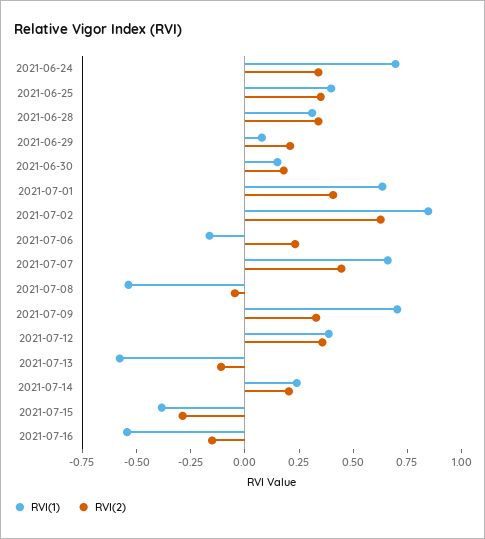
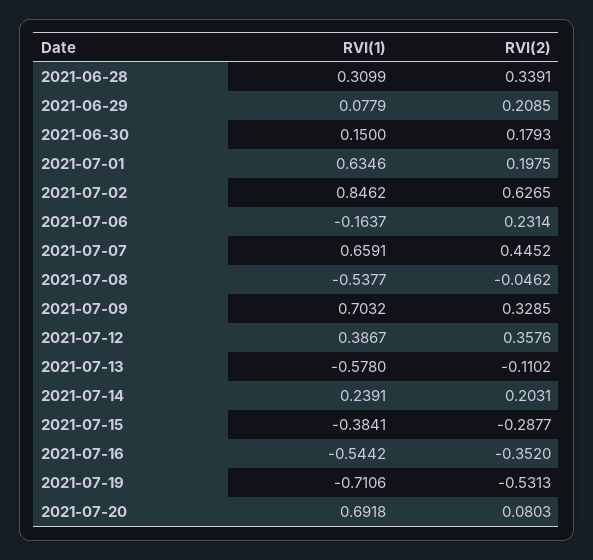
RVI(1), 2021-06-24: 0.7 -> none
RVI(2), 2021-06-24: 0.35 -> none
RVI(1), 2021-06-25: 0.4 -> none
RVI(2), 2021-06-25: 0.35 -> none
RVI(2), 2021-07-01: 0.4 -> 0.1975
RVI(2), 2021-07-16: -0.15 -> -0.352
RVI(1), 2021-07-19: none -> -0.7106
RVI(2), 2021-07-19: none -> -0.5313
RVI(1), 2021-07-20: none -> 0.6918
RVI(2), 2021-07-20: none -> 0.0803

